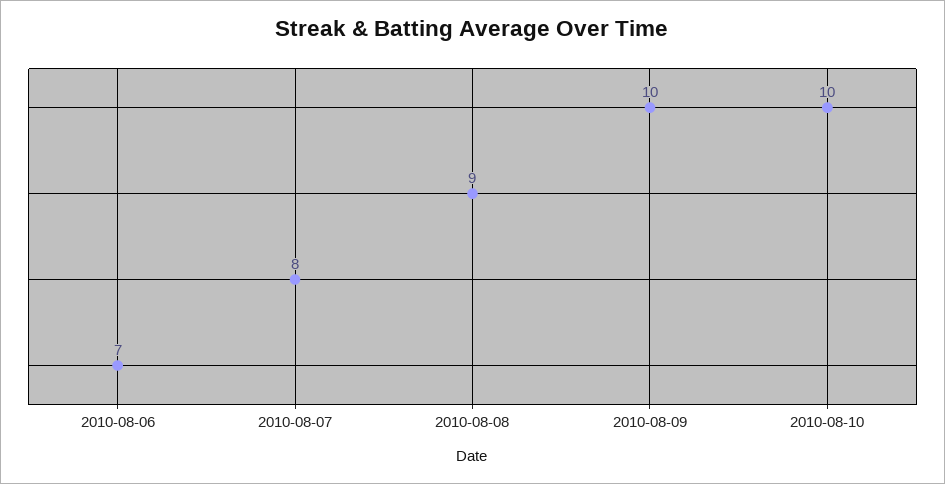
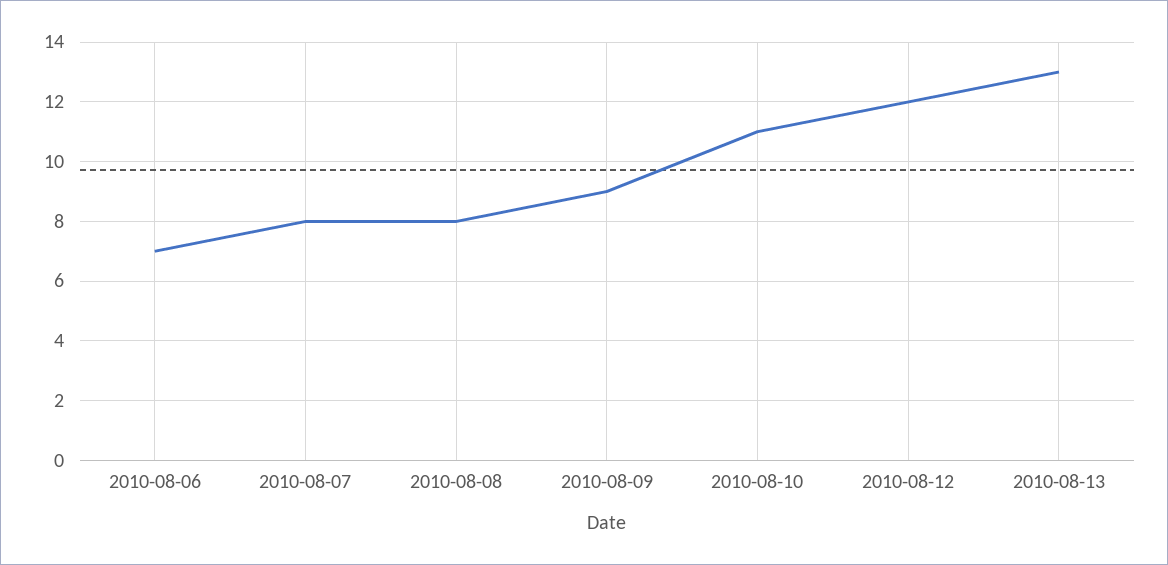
2010-08-08: 9 -> 8
2010-08-09: 10 -> 9
2010-08-10: 10 -> 11
2010-08-12: none -> 12
2010-08-13: none -> 13

